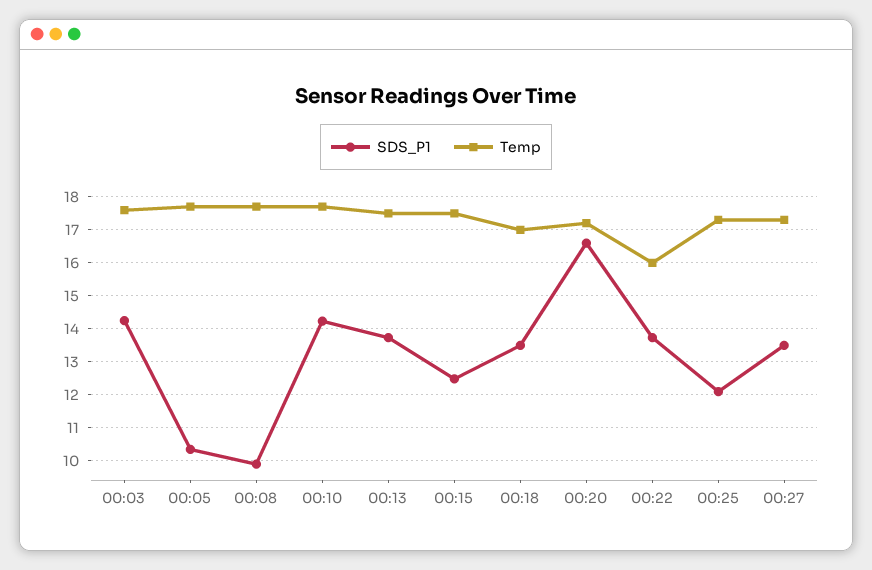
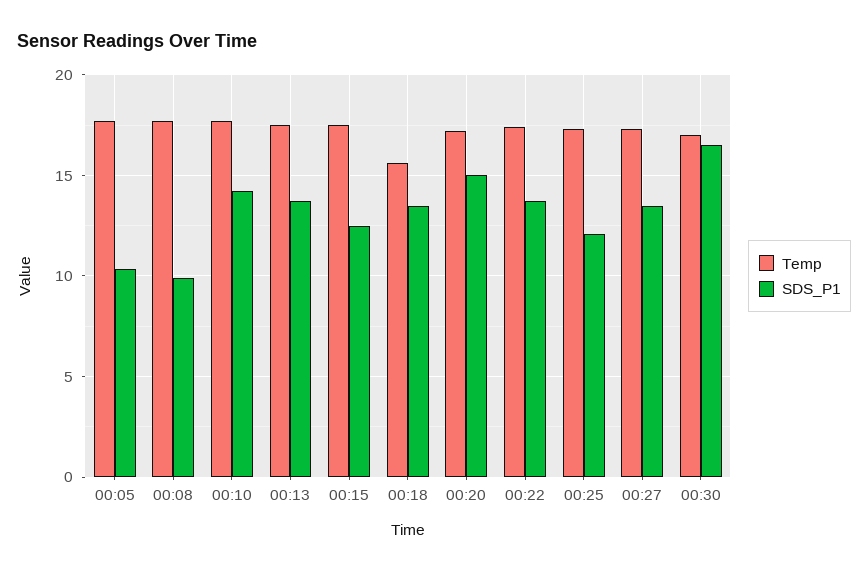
SDS_P1, 00:03: 14.2 -> none
Temp, 00:03: 17.6 -> none
Temp, 00:18: 17 -> 15.5
SDS_P1, 00:20: 16.6 -> 15
Temp, 00:22: 16 -> 17.5
Temp, 00:30: none -> 17
SDS_P1, 00:30: none -> 16.5

